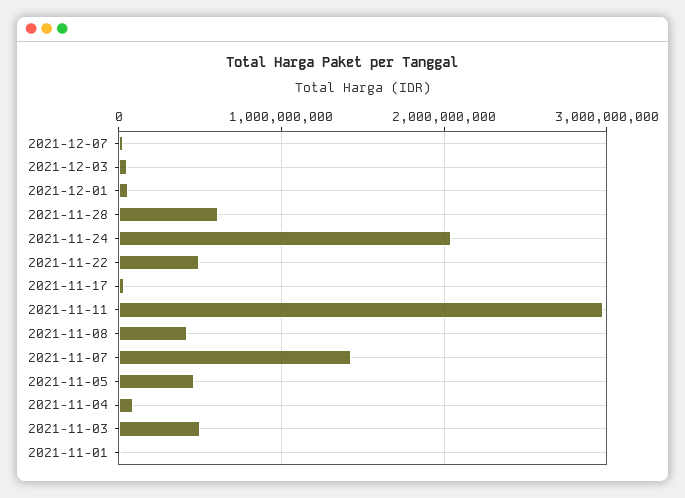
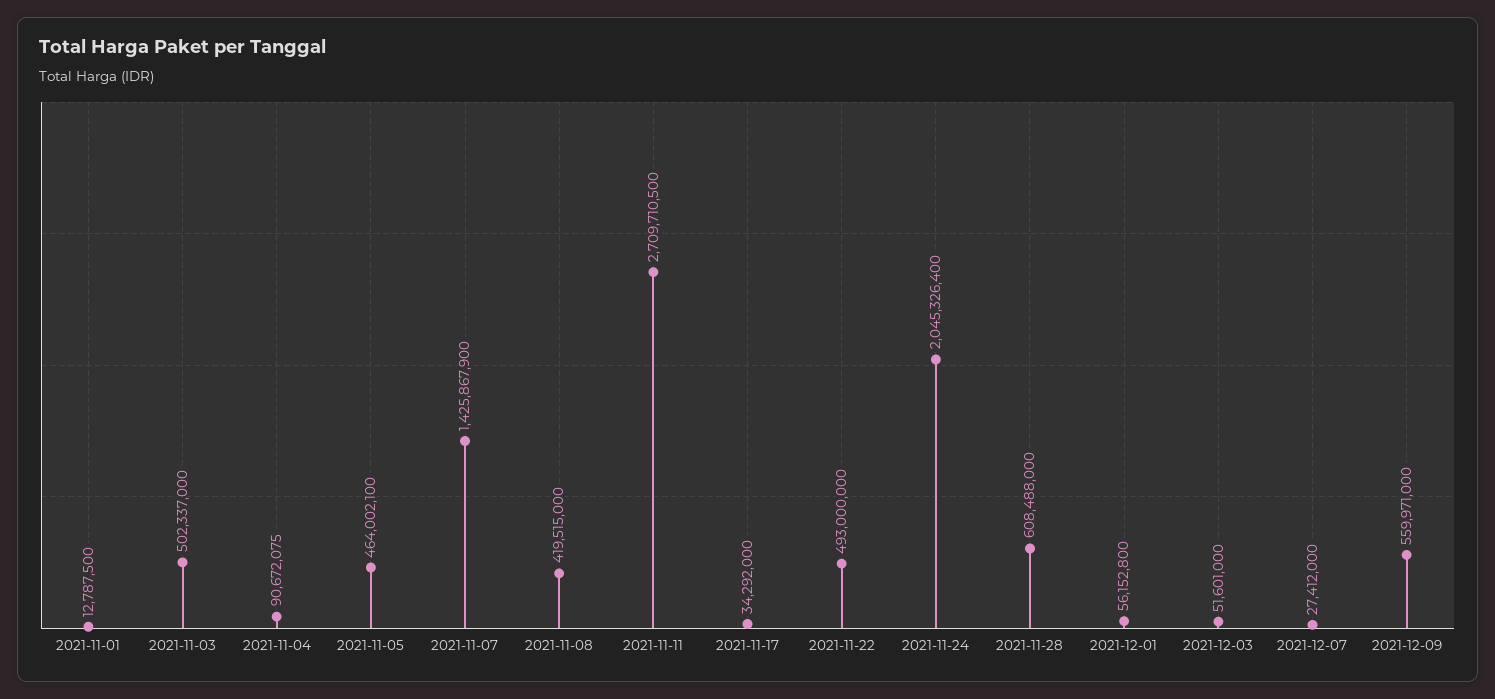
2021-11-11: 3000000000 -> 2709710500
2021-12-09: none -> 559971000

